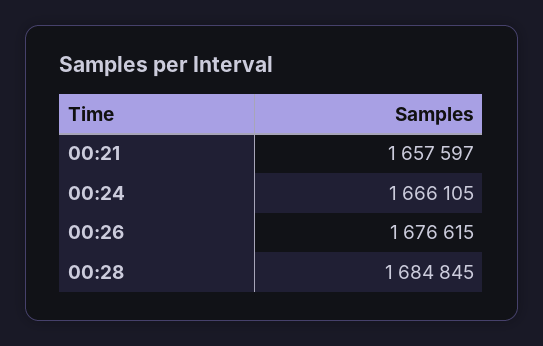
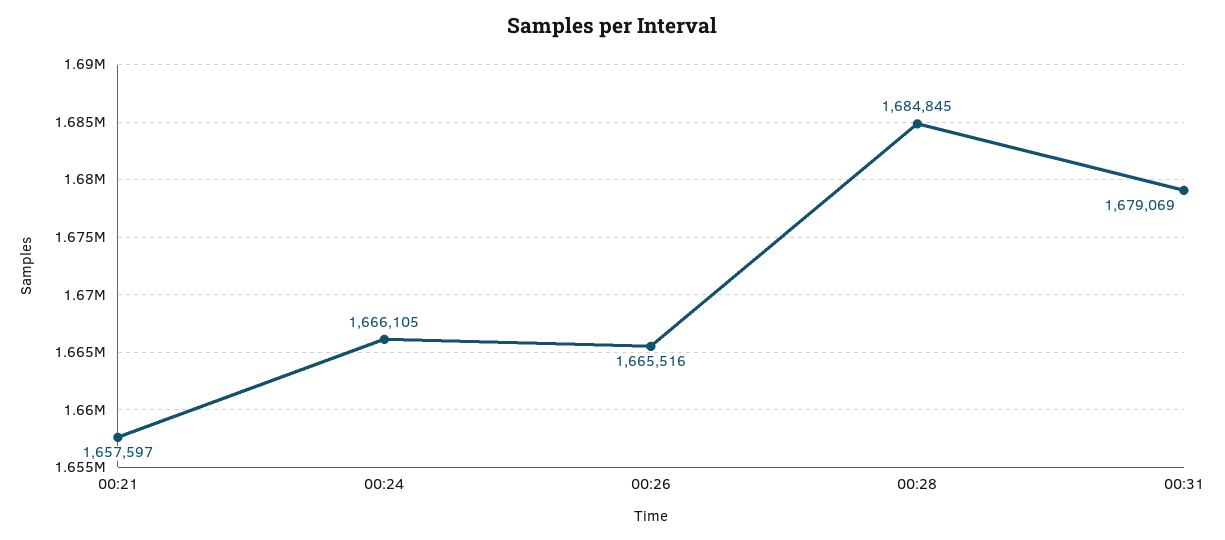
00:26: 1676615 -> 1665516
00:31: none -> 1679069

